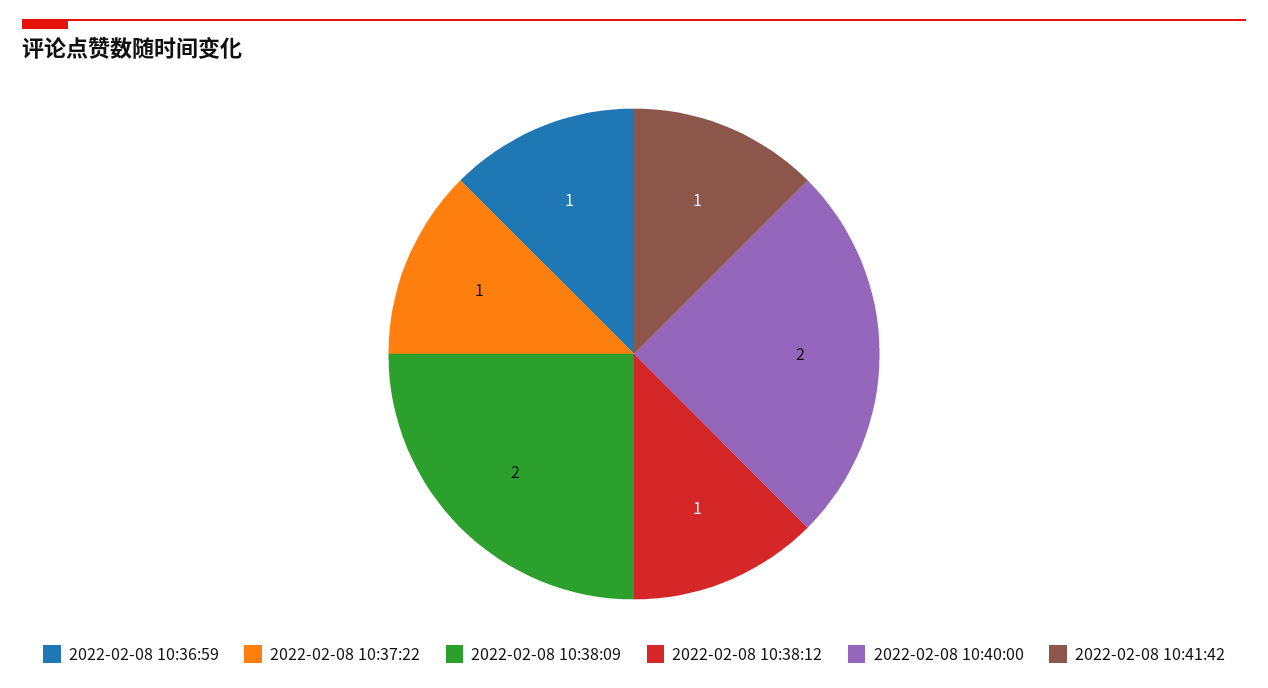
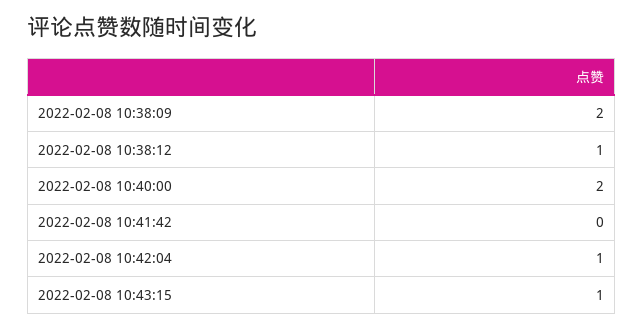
2022-02-08 10:36:59: 1 -> none
2022-02-08 10:37:22: 1 -> none
2022-02-08 10:41:42: 1 -> 0
2022-02-08 10:42:04: none -> 1
2022-02-08 10:43:15: none -> 1

